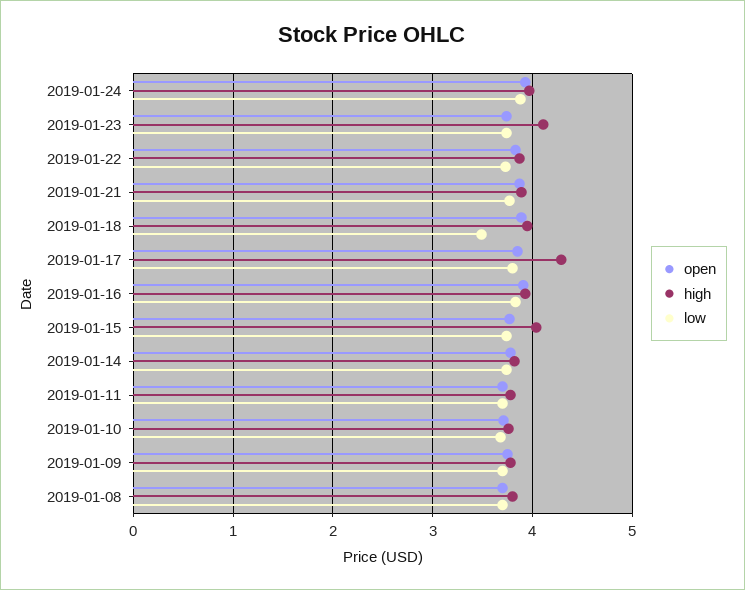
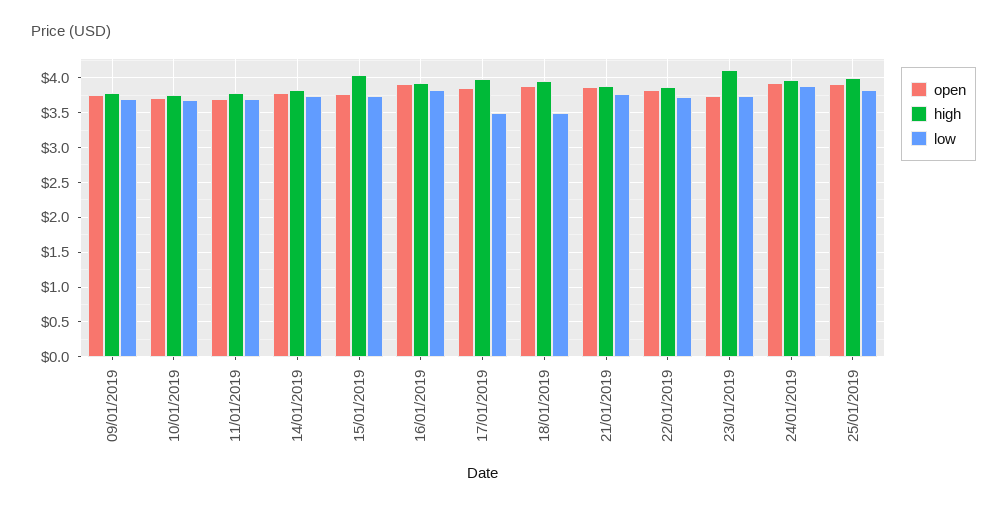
high, 2019-01-17: 4.3 -> 4
low, 2019-01-17: 3.8 -> 3.5
open, 2019-01-08: 3.7 -> none
high, 2019-01-08: 3.8 -> none
low, 2019-01-08: 3.7 -> none
open, 25/01/2019: none -> 3.9
high, 25/01/2019: none -> 4
low, 25/01/2019: none -> 3.8

